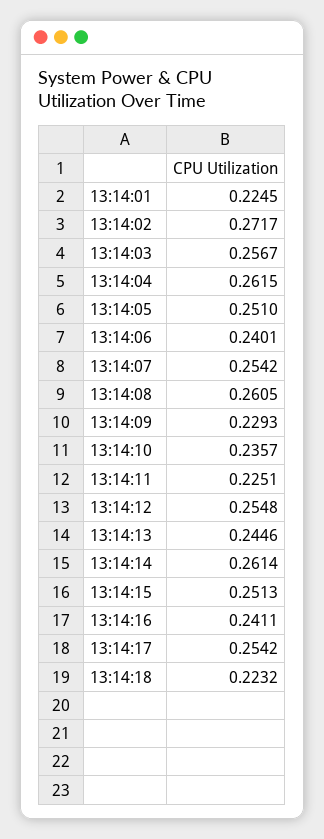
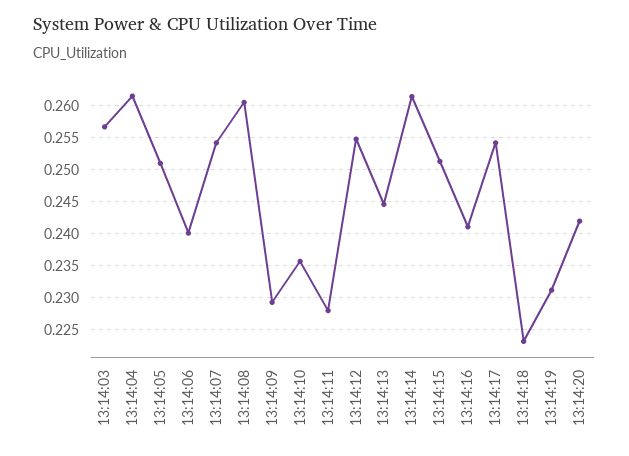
13:14:01: 0.2245 -> none
13:14:02: 0.2717 -> none
13:14:11: 0.2251 -> 0.228
13:14:19: none -> 0.231
13:14:20: none -> 0.242

